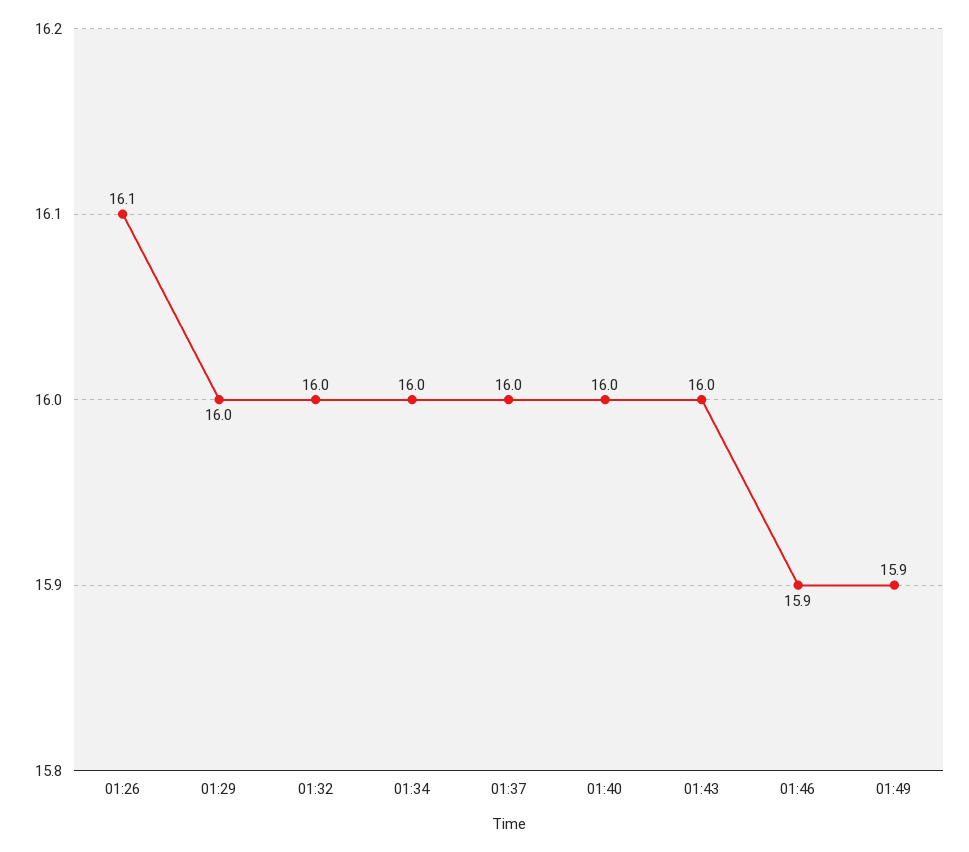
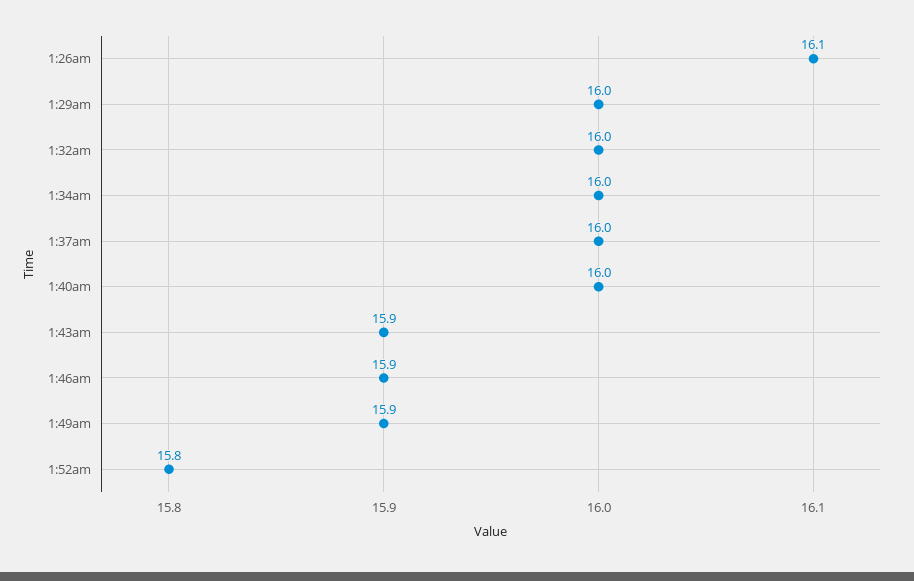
01:43: 16 -> 15.9
1:52am: none -> 15.8

